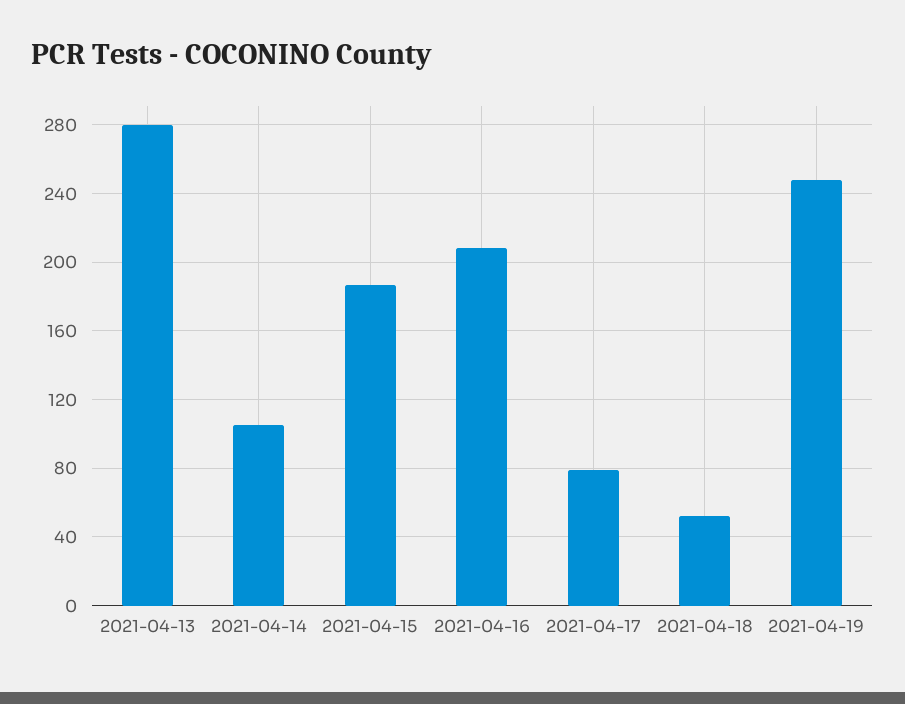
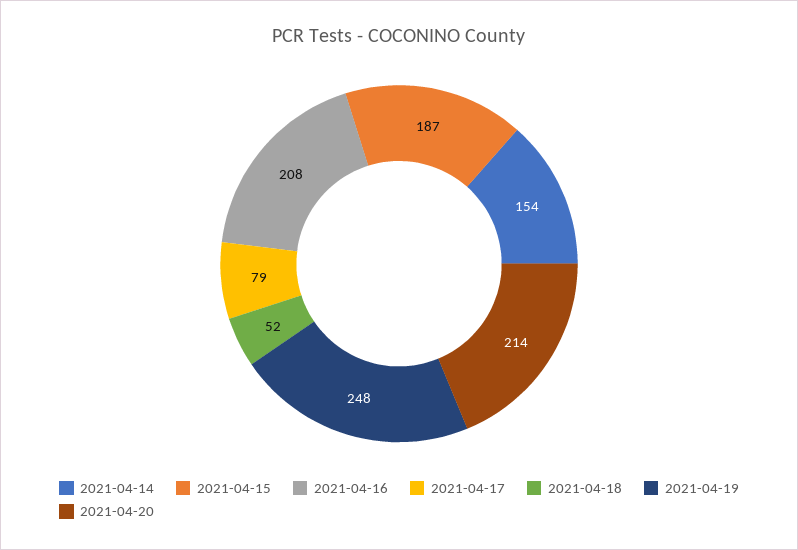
2021-04-13: 280 -> none
2021-04-14: 105 -> 154
2021-04-20: none -> 214

